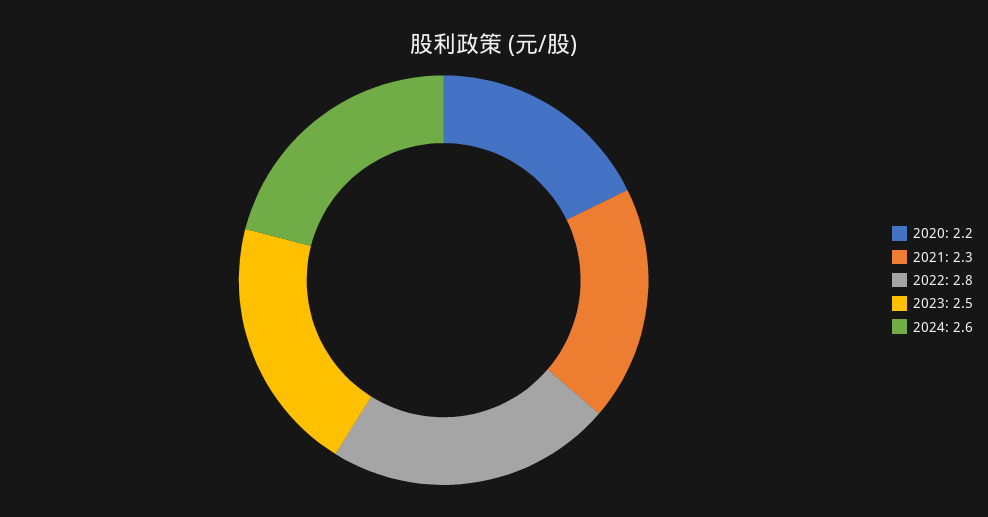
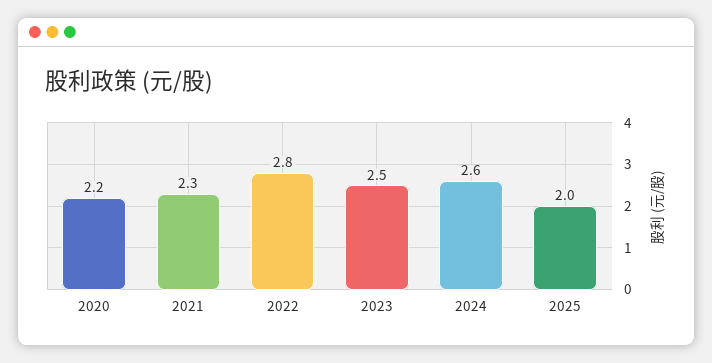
2025: none -> 2

